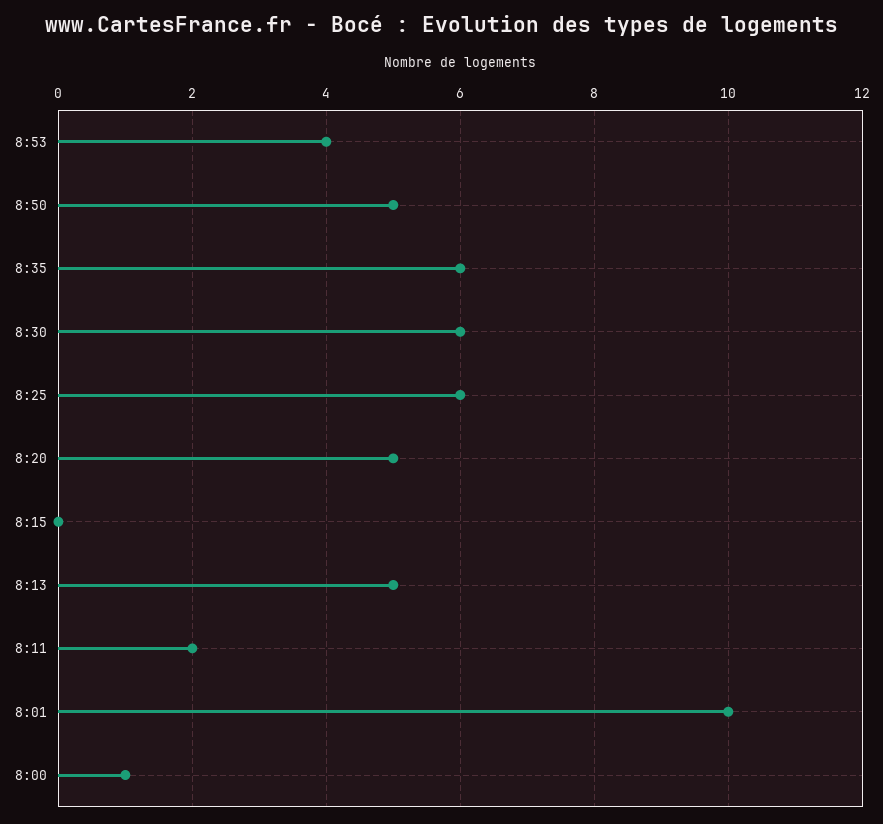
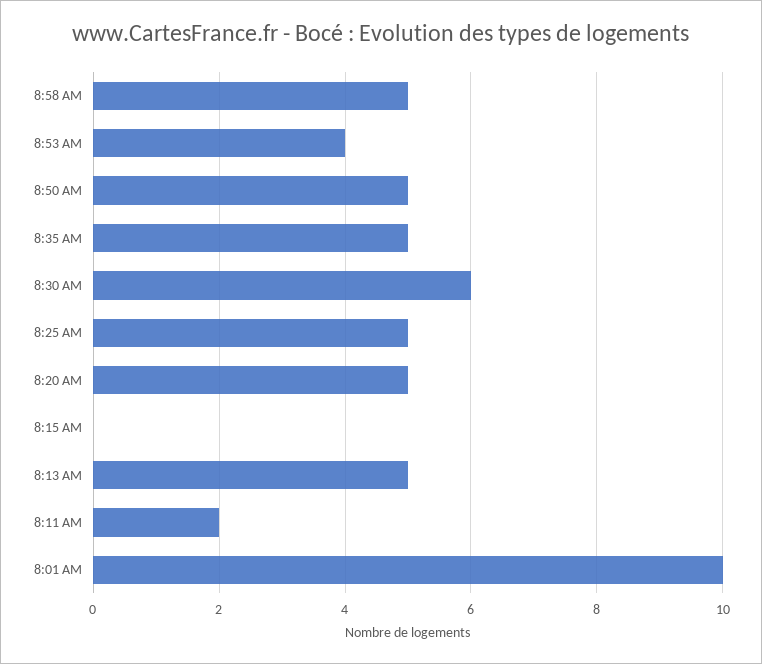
8:35: 6 -> 5
8:25: 6 -> 5
8:00: 1 -> none
8:58 AM: none -> 5

